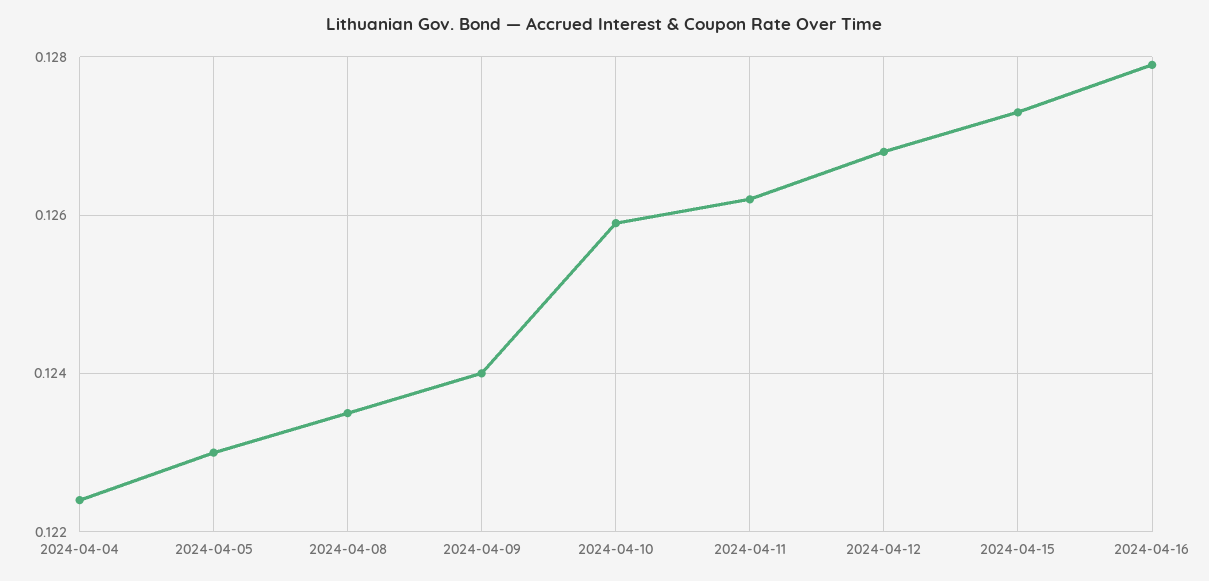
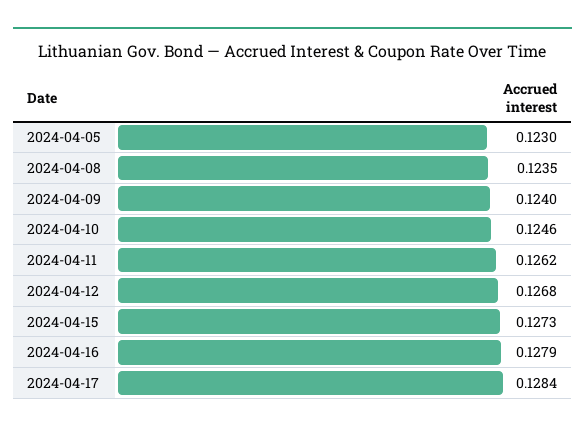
2024-04-04: 0.1225 -> none
2024-04-10: 0.126 -> 0.1246
2024-04-17: none -> 0.1284

